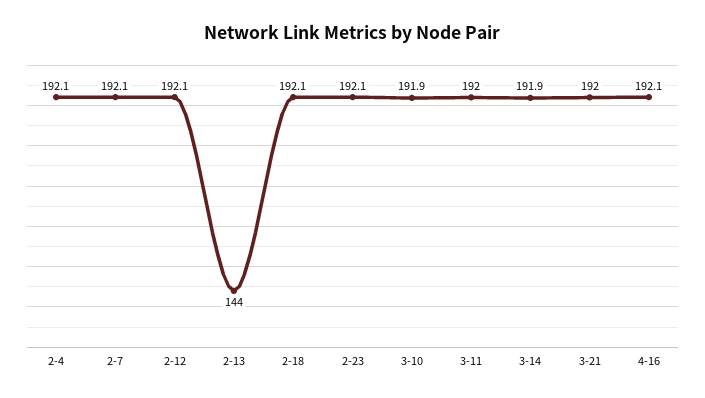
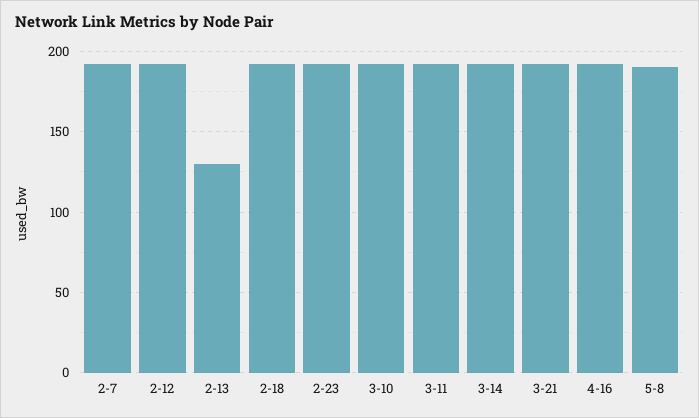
2-4: 192.1 -> none
2-13: 144 -> 130
5-8: none -> 190

